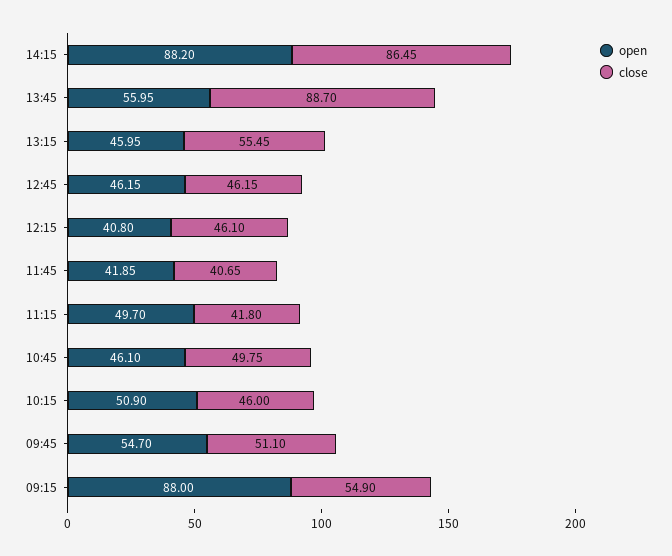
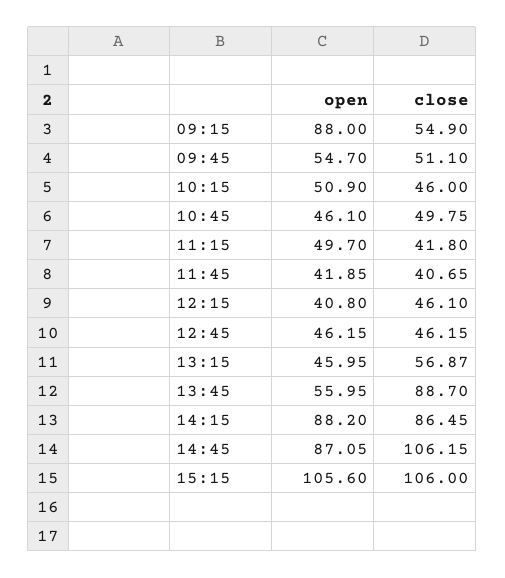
close, 13:15: 55.45 -> 56.87
open, 14:45: none -> 87.05
close, 14:45: none -> 106.15
open, 15:15: none -> 105.6
close, 15:15: none -> 106

